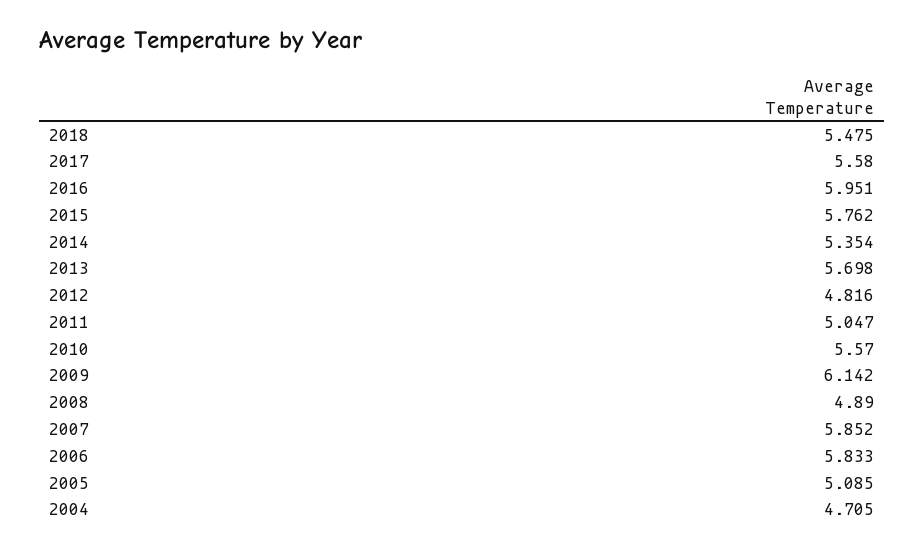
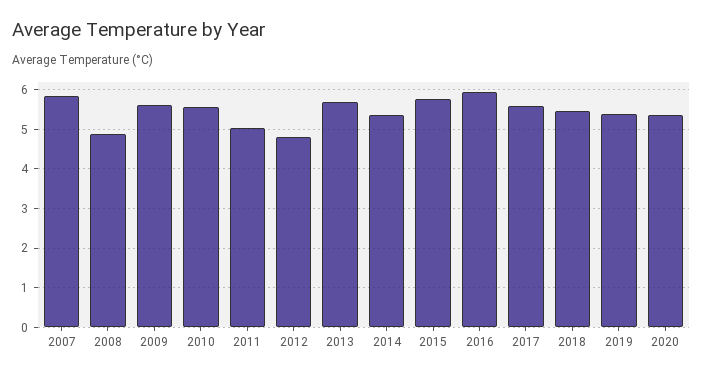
2009: 6.142 -> 5.6
2006: 5.833 -> none
2005: 5.085 -> none
2004: 4.705 -> none
2019: none -> 5.4
2020: none -> 5.4

